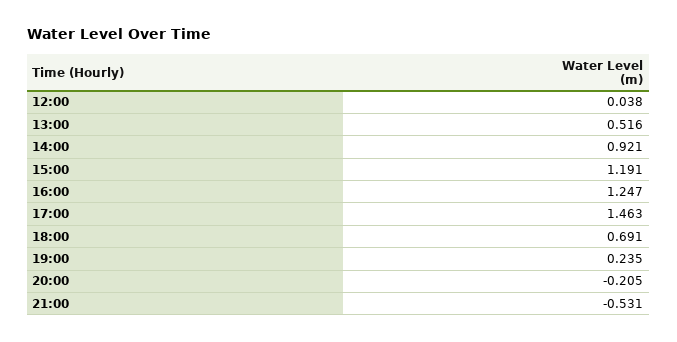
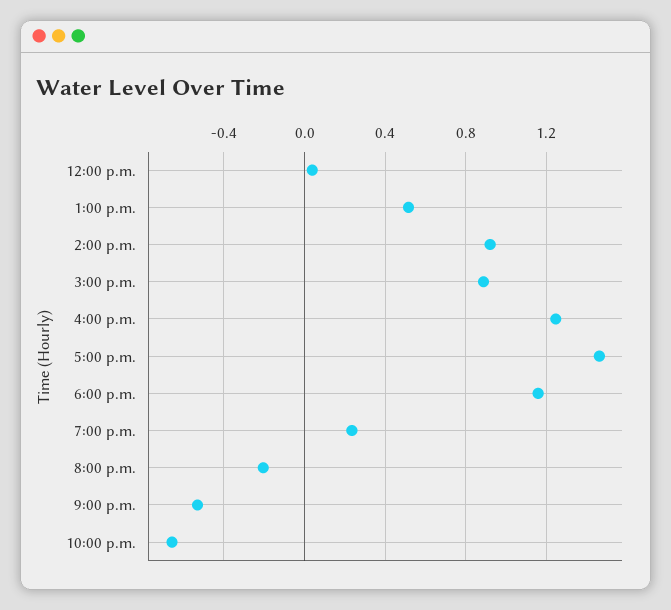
15:00: 1.191 -> 0.9
18:00: 0.691 -> 1.15
10:00 p.m.: none -> -0.65

